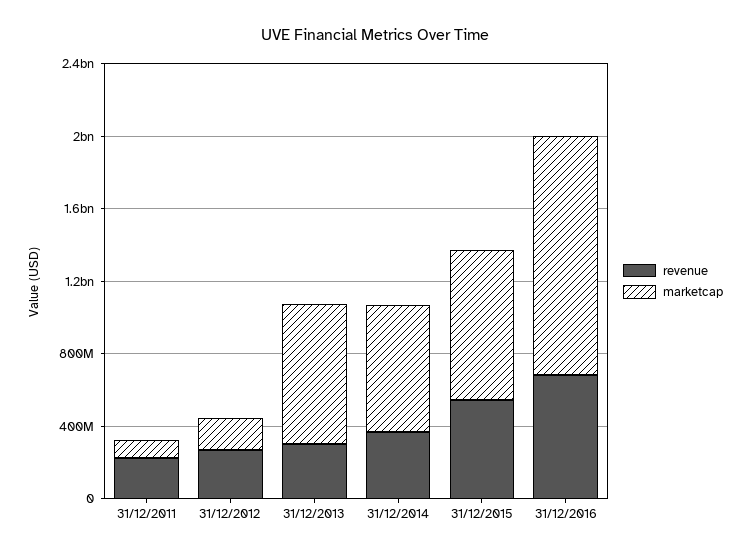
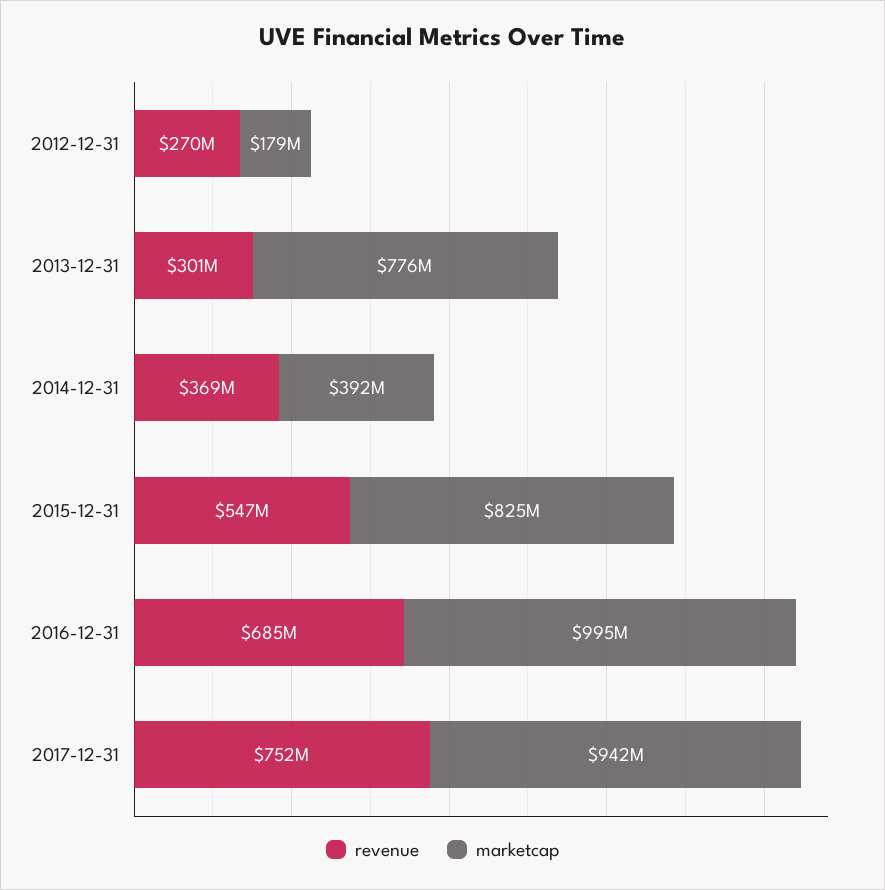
revenue, 31/12/2011: 200000000 -> none
marketcap, 31/12/2011: 100000000 -> none
marketcap, 31/12/2014: 700000000 -> 392000000
marketcap, 31/12/2016: 1300000000 -> 995000000
revenue, 2017-12-31: none -> 752000000
marketcap, 2017-12-31: none -> 942000000

